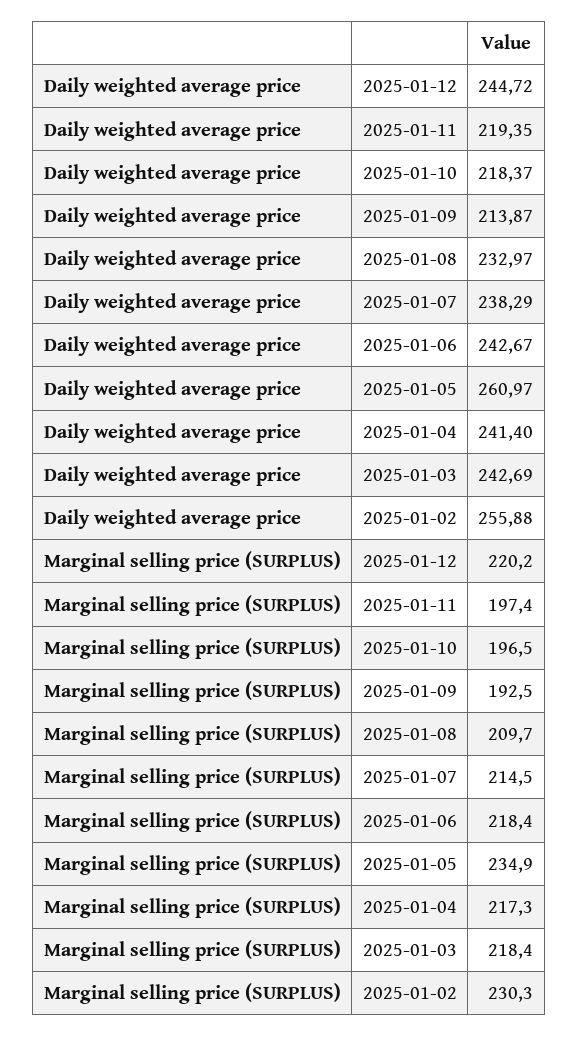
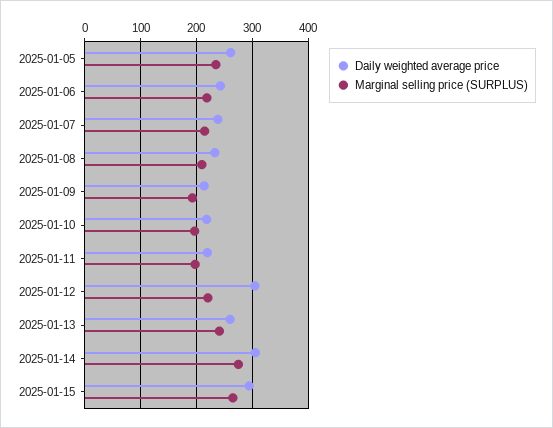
Daily weighted average price, 2025-01-12: 244.72 -> 300
Daily weighted average price, 2025-01-04: 241.4 -> none
Daily weighted average price, 2025-01-03: 242.69 -> none
Daily weighted average price, 2025-01-02: 255.88 -> none
Marginal selling price (SURPLUS), 2025-01-04: 217.3 -> none
Marginal selling price (SURPLUS), 2025-01-03: 218.4 -> none
Marginal selling price (SURPLUS), 2025-01-02: 230.3 -> none
Daily weighted average price, 2025-01-13: none -> 260
Marginal selling price (SURPLUS), 2025-01-13: none -> 240
Daily weighted average price, 2025-01-14: none -> 300
Marginal selling price (SURPLUS), 2025-01-14: none -> 280
Daily weighted average price, 2025-01-15: none -> 300
Marginal selling price (SURPLUS), 2025-01-15: none -> 260

